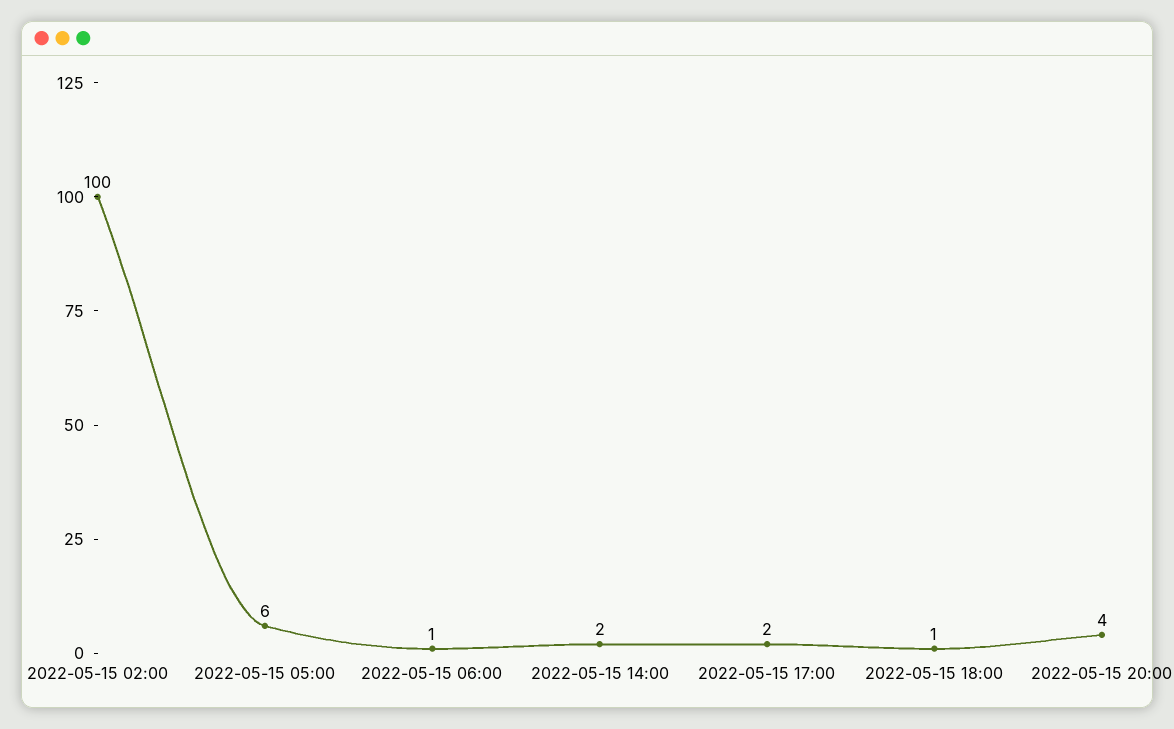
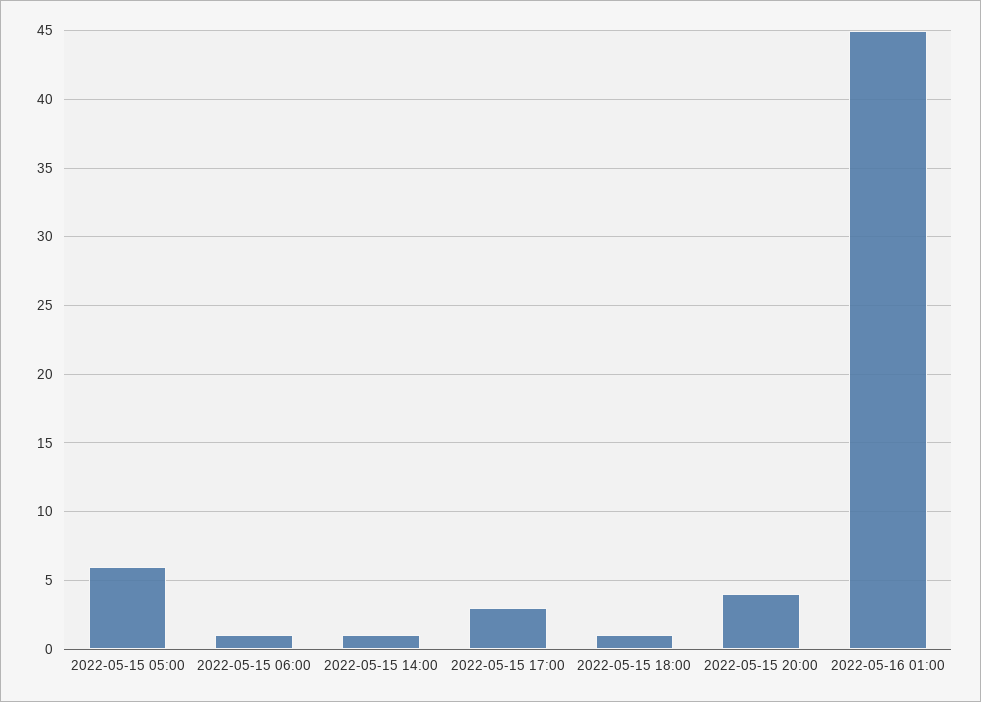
2022-05-15 02:00: 100 -> none
2022-05-15 14:00: 2 -> 1
2022-05-15 17:00: 2 -> 3
2022-05-16 01:00: none -> 45

